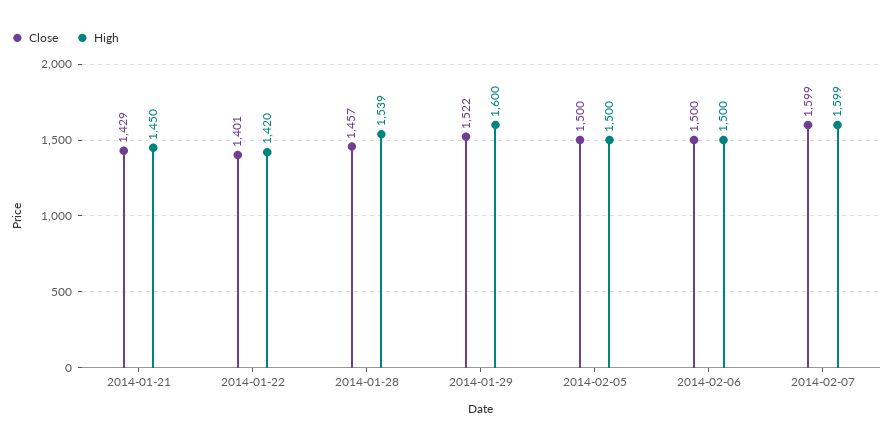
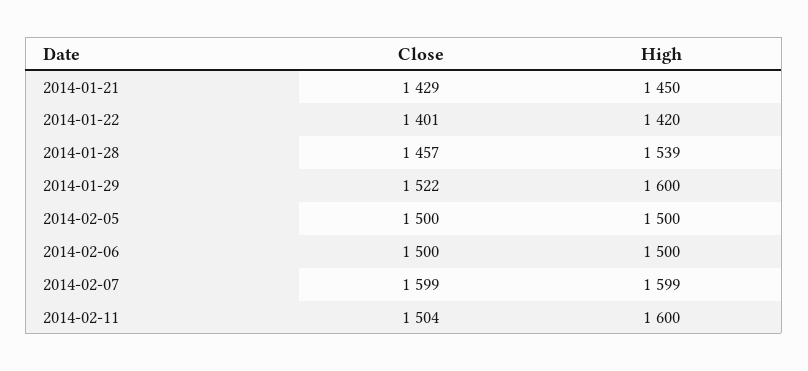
Close, 2014-02-11: none -> 1504
High, 2014-02-11: none -> 1600

